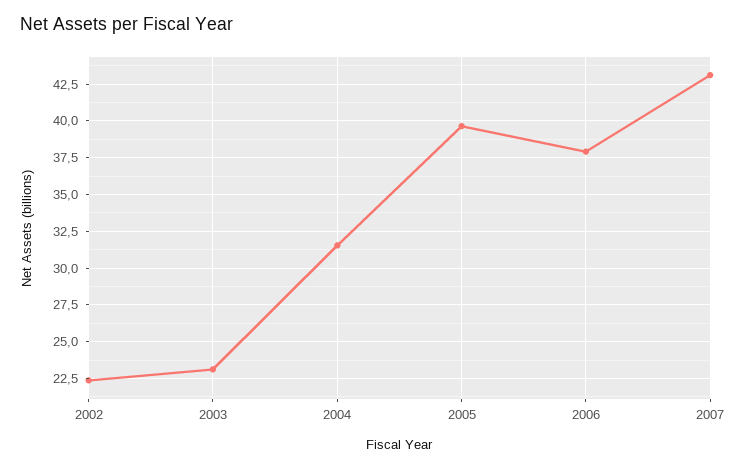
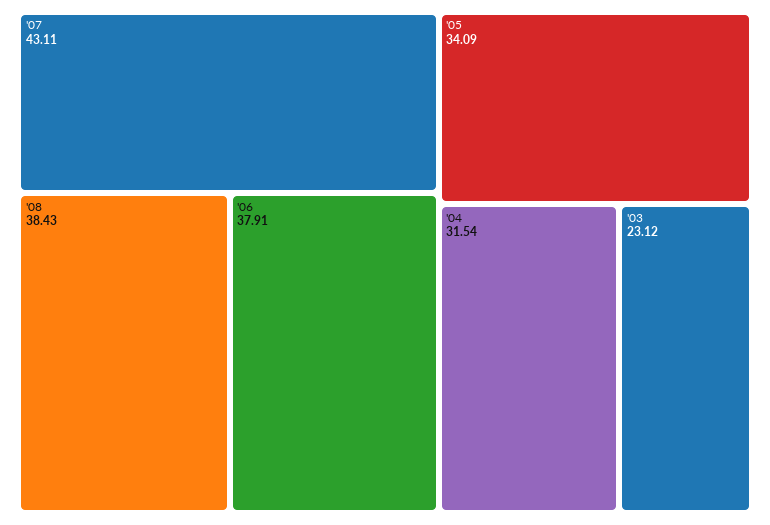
2002: 22.5 -> none
2005: 39.5 -> 34.09
'08: none -> 38.43

